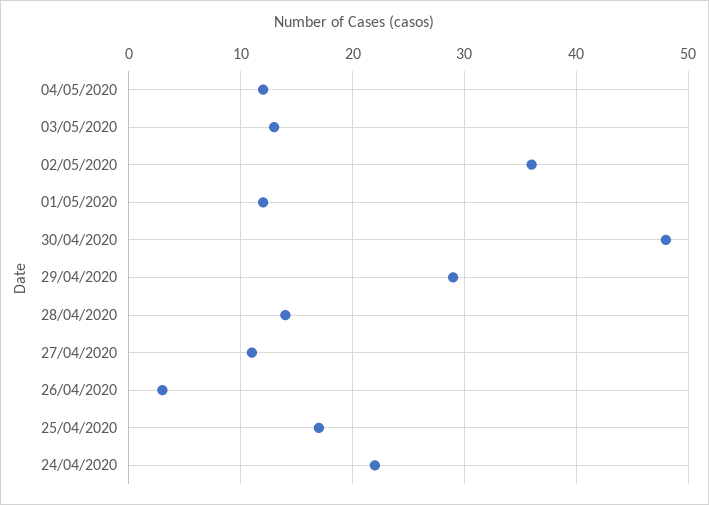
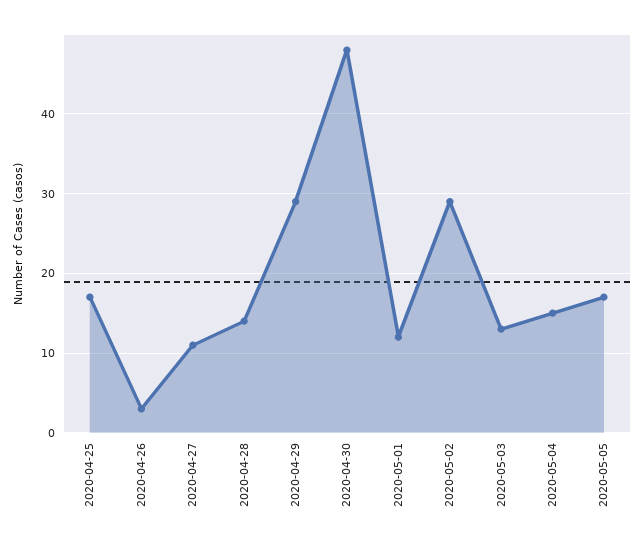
04/05/2020: 12 -> 15
02/05/2020: 36 -> 29
24/04/2020: 22 -> none
2020-05-05: none -> 17

